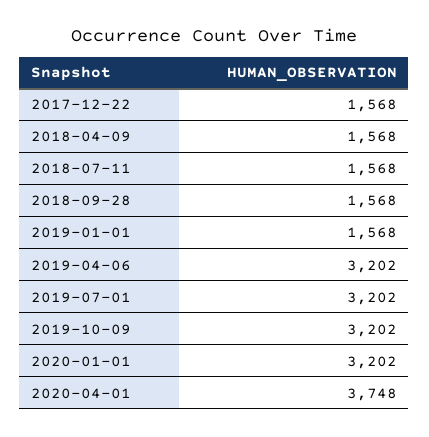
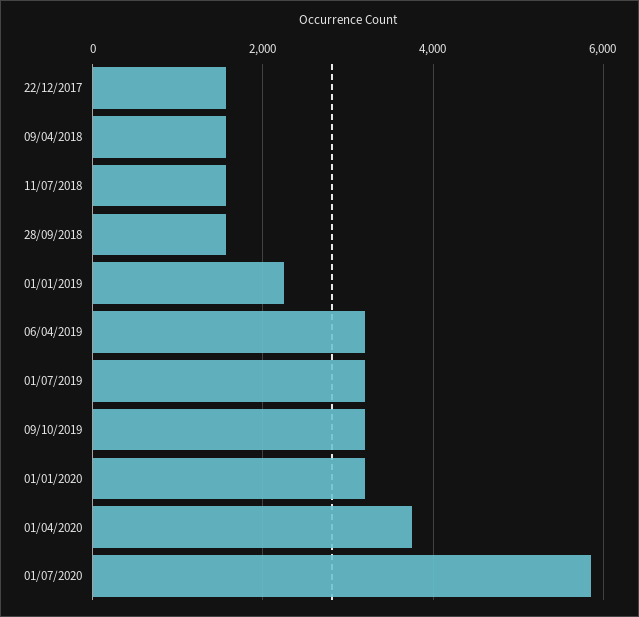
2019-01-01: 1568 -> 2200
01/07/2020: none -> 5800

